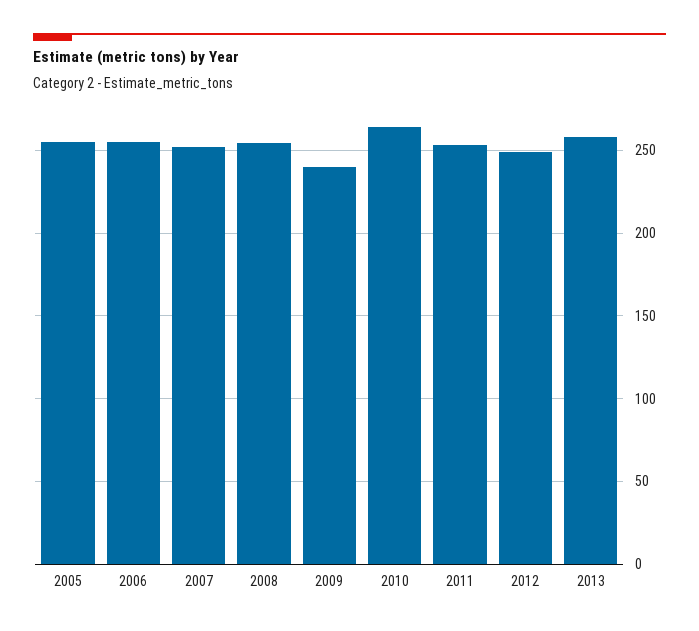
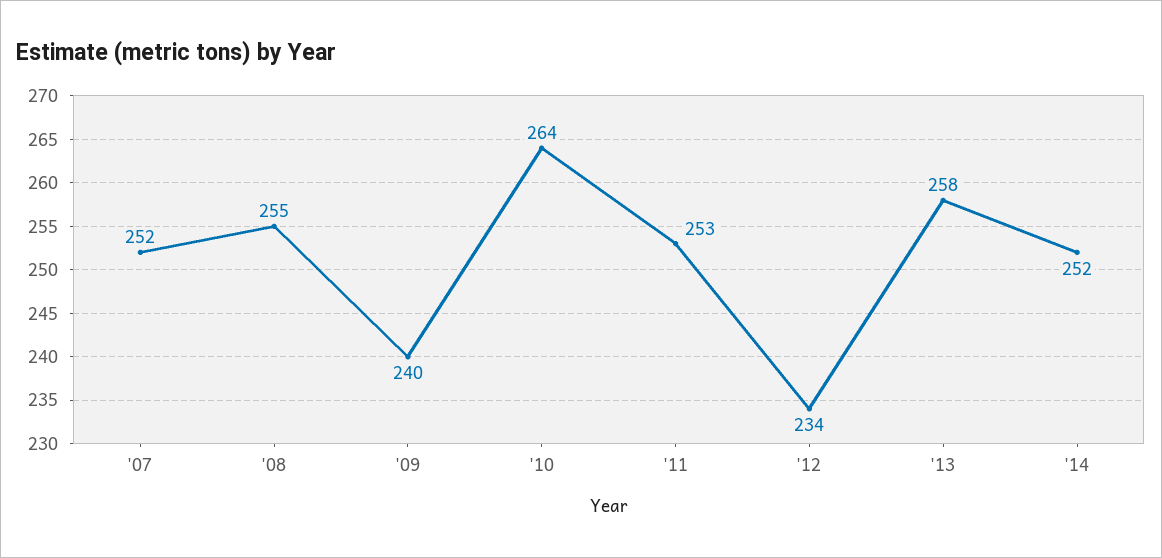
2005: 255 -> none
2006: 255 -> none
2012: 250 -> 234
'14: none -> 252

